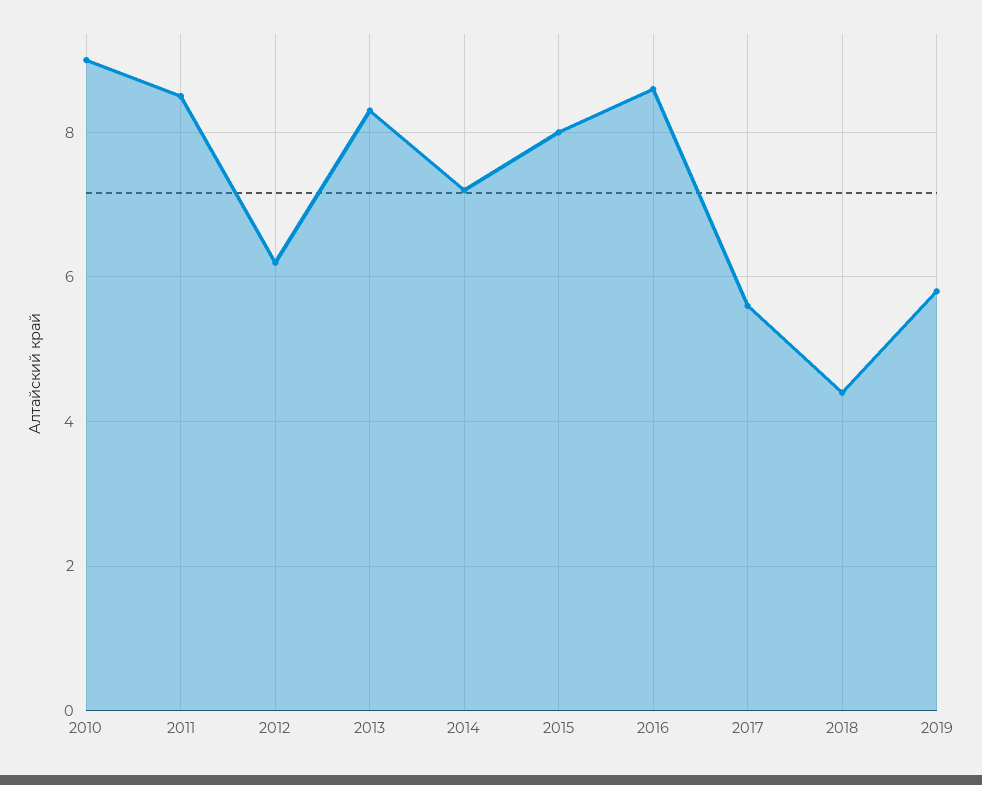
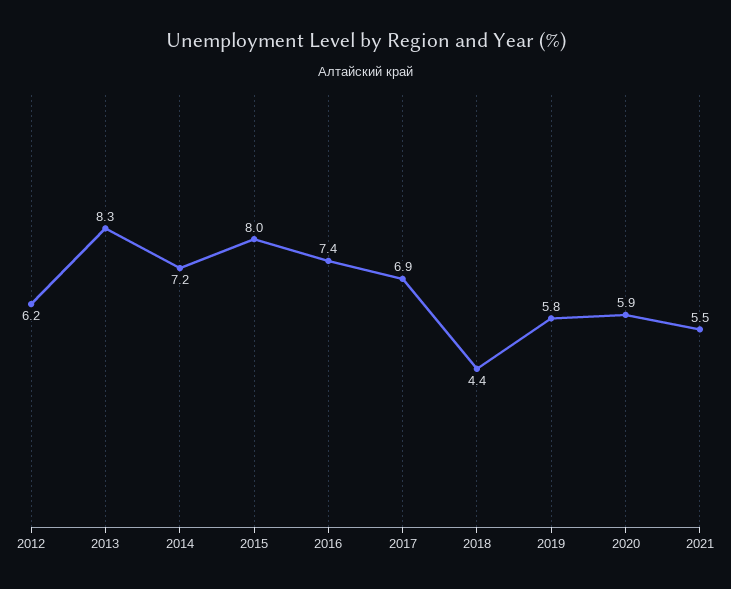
2010: 9 -> none
2011: 8.5 -> none
2016: 8.5 -> 7.4
2017: 5.5 -> 6.9
2020: none -> 5.9
2021: none -> 5.5

